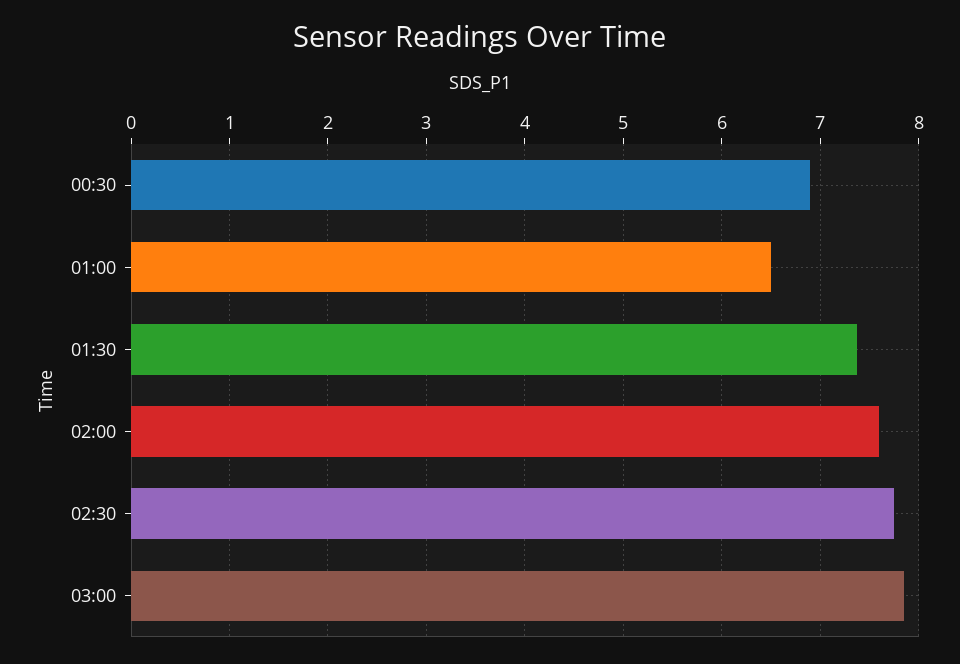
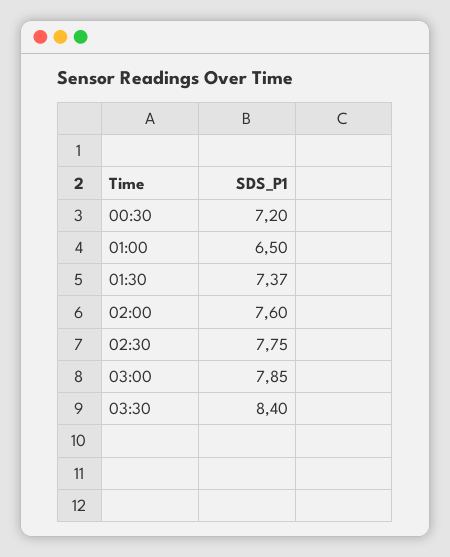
00:30: 6.9 -> 7.2
03:30: none -> 8.4

